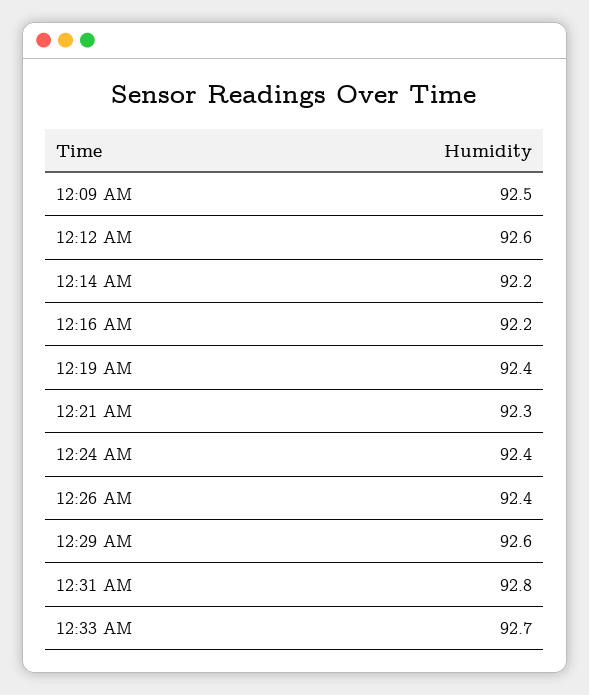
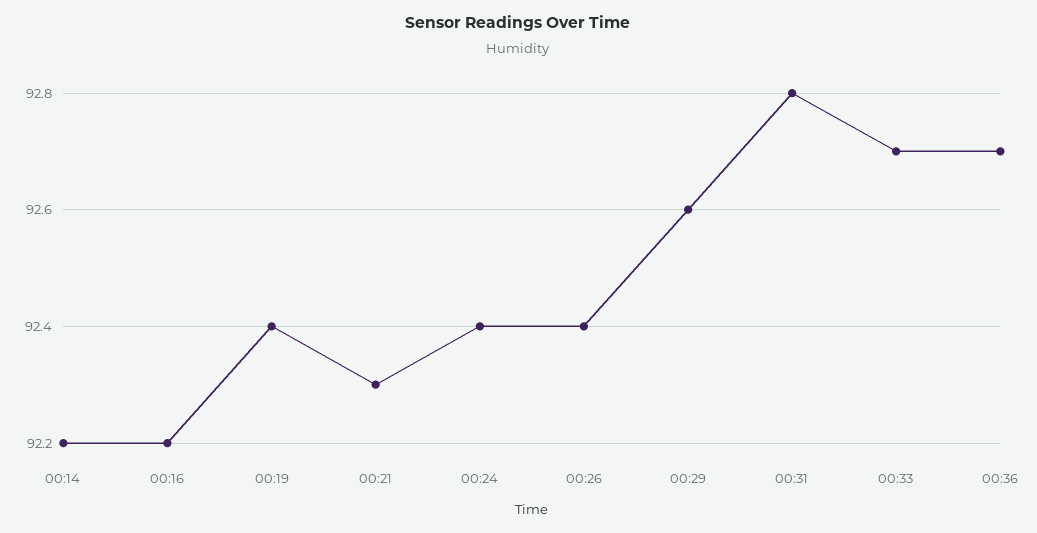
12:09 AM: 92.5 -> none
12:12 AM: 92.6 -> none
00:36: none -> 92.7

